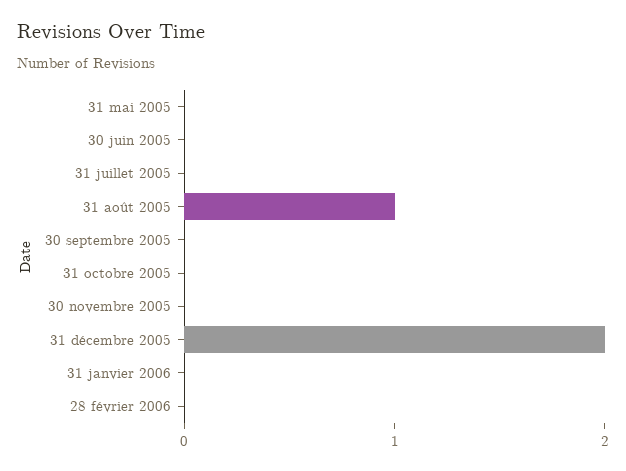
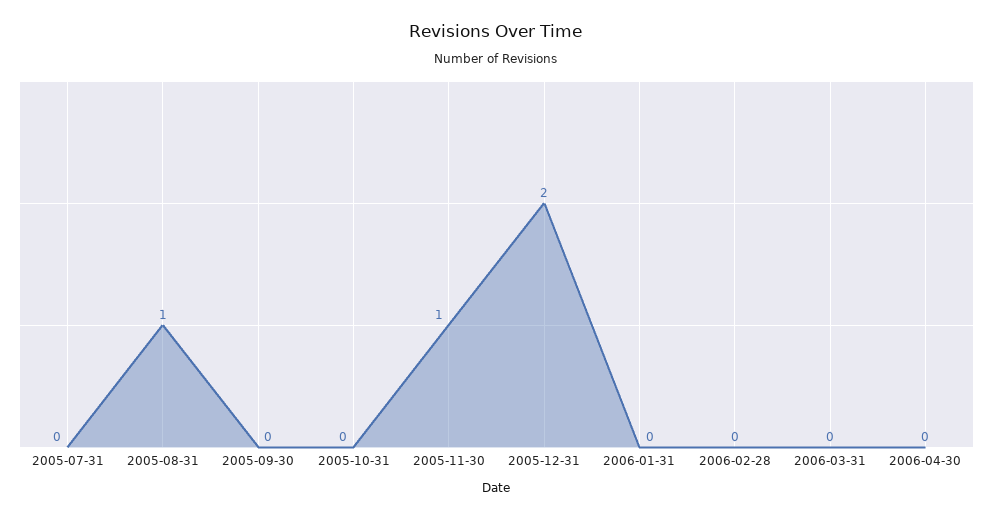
31 mai 2005: 0 -> none
30 juin 2005: 0 -> none
30 novembre 2005: 0 -> 1
2006-03-31: none -> 0
2006-04-30: none -> 0

